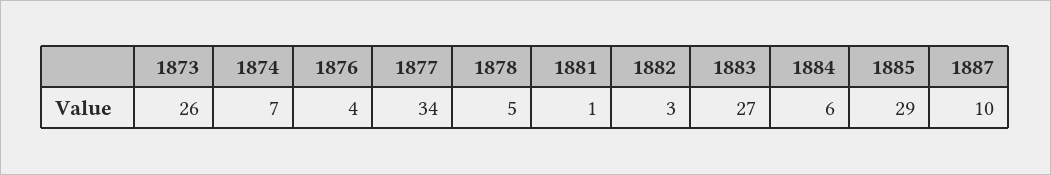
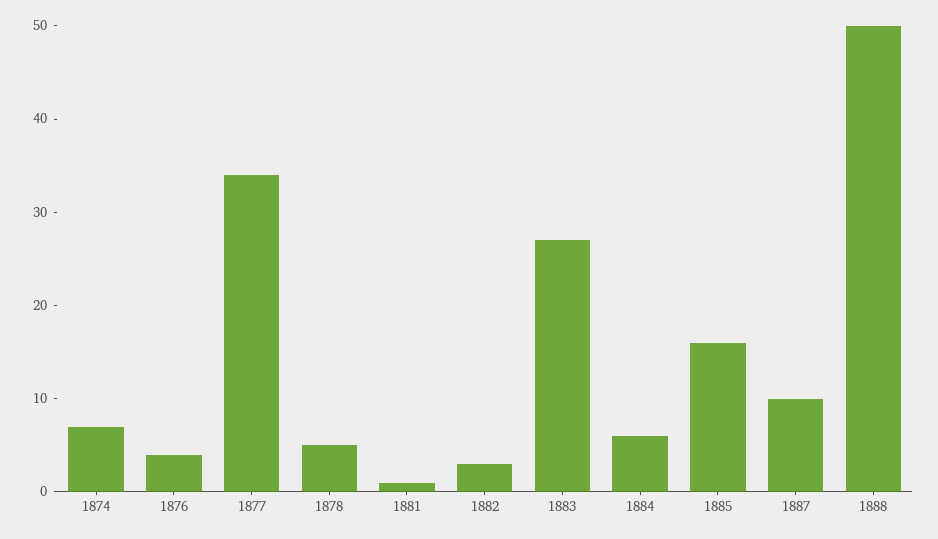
1873: 26 -> none
1885: 29 -> 16
1888: none -> 50

